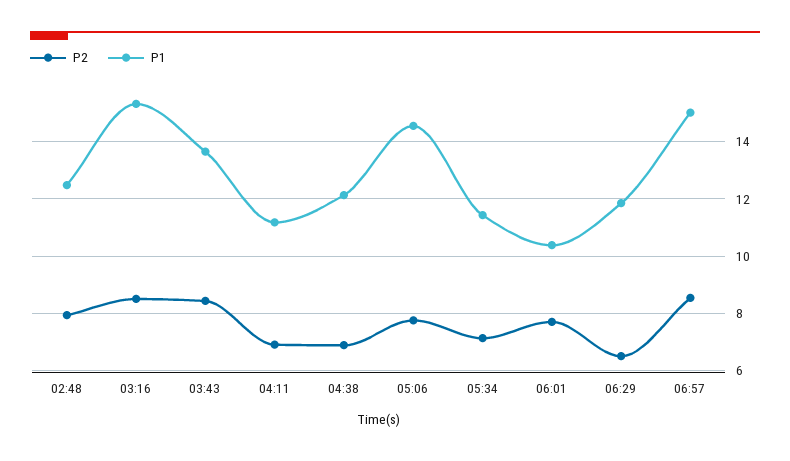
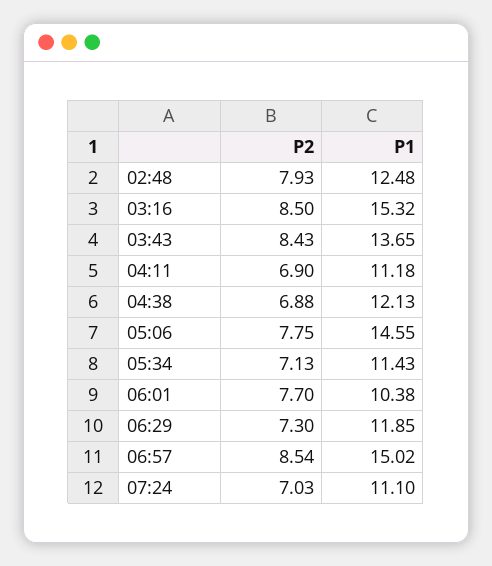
P2, 06:29: 6.5 -> 7.3
P2, 07:24: none -> 7.03
P1, 07:24: none -> 11.1

